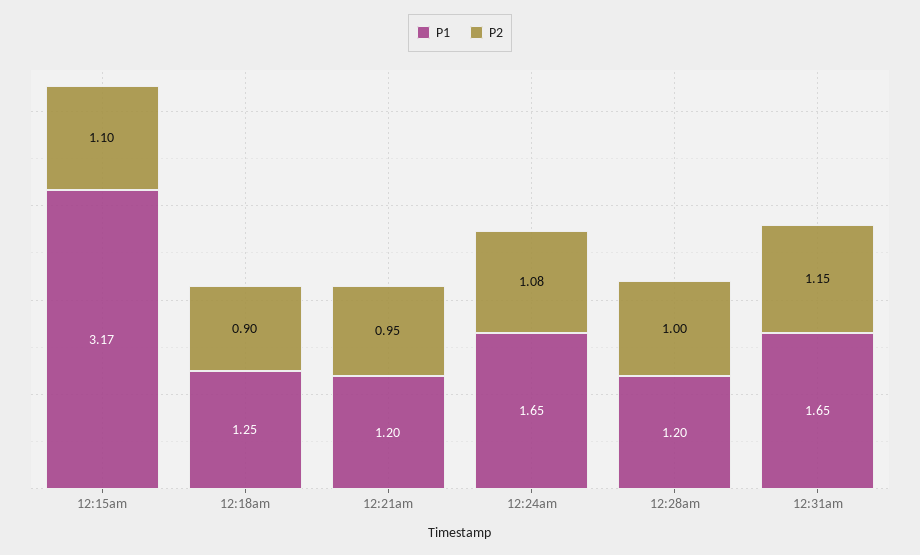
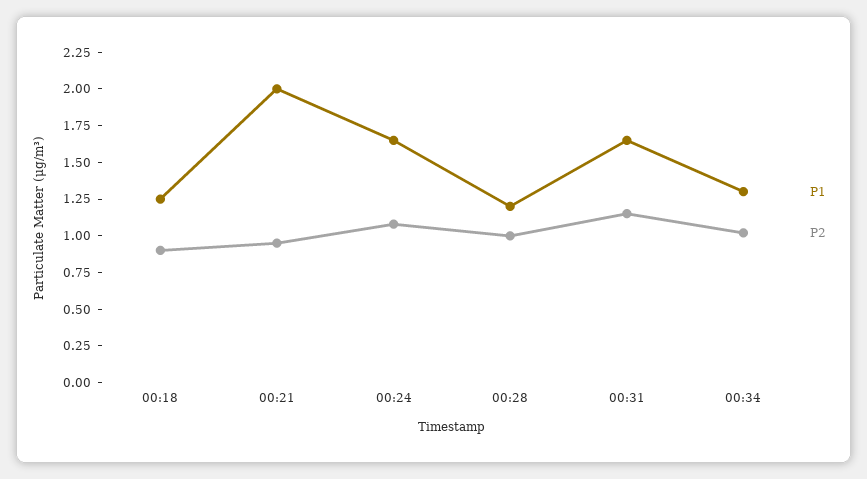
P1, 12:15am: 3.17 -> none
P2, 12:15am: 1.1 -> none
P1, 12:21am: 1.2 -> 2
P1, 00:34: none -> 1.25
P2, 00:34: none -> 1

